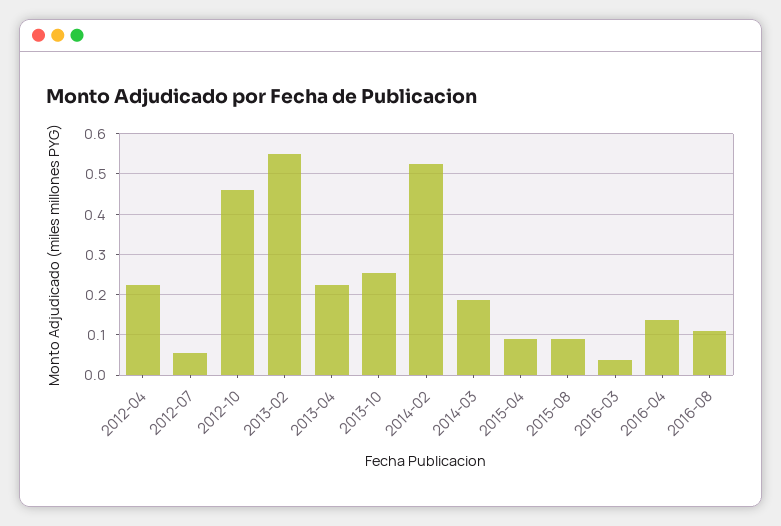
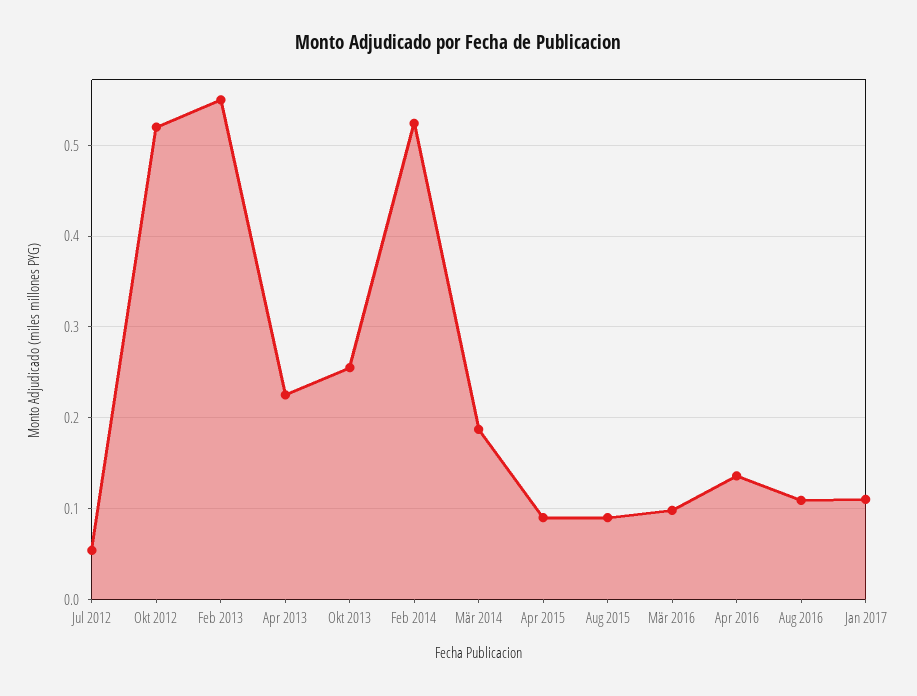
2012-04: 0.22 -> none
2012-10: 0.46 -> 0.52
2016-03: 0.04 -> 0.1
Jan 2017: none -> 0.11

